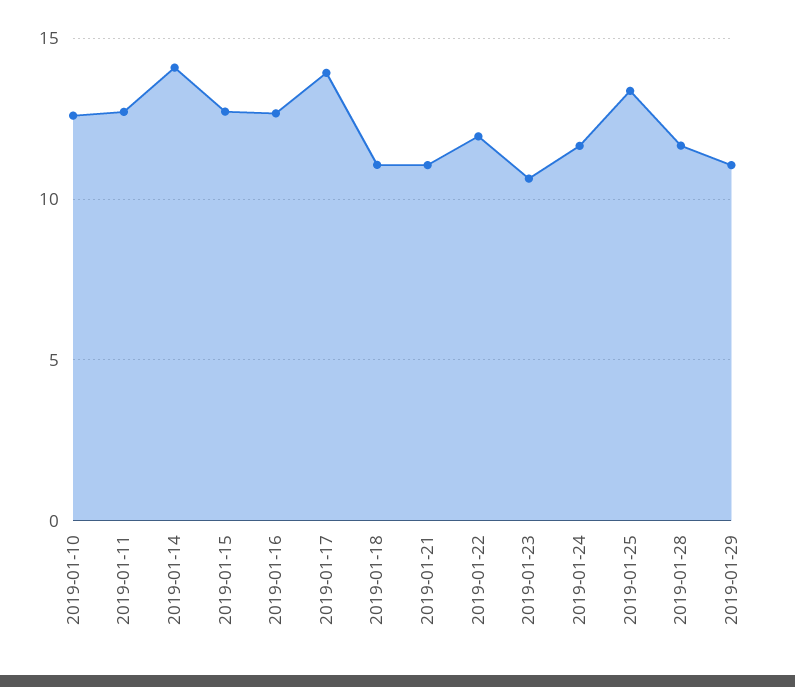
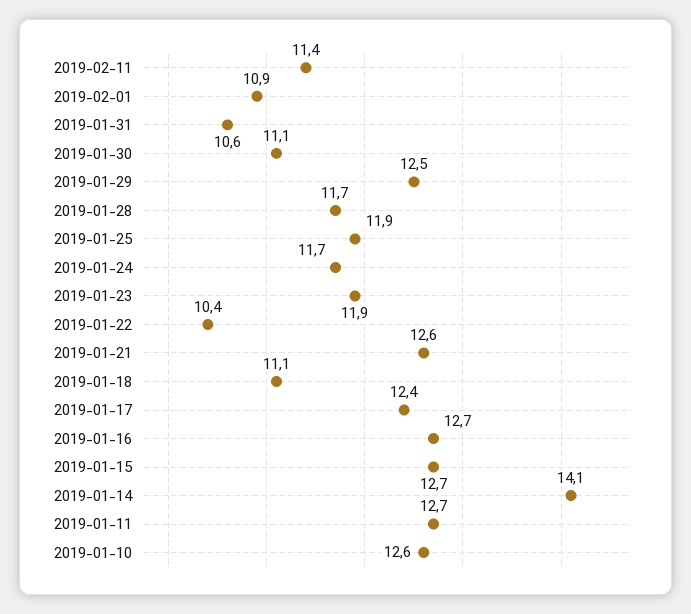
2019-01-17: 14 -> 12.4
2019-01-21: 11 -> 12.6
2019-01-22: 12 -> 10.4
2019-01-23: 10.5 -> 11.9
2019-01-25: 13.5 -> 11.9
2019-01-29: 11 -> 12.5
2019-02-11: none -> 11.4
2019-02-01: none -> 10.9
2019-01-31: none -> 10.6
2019-01-30: none -> 11.1

